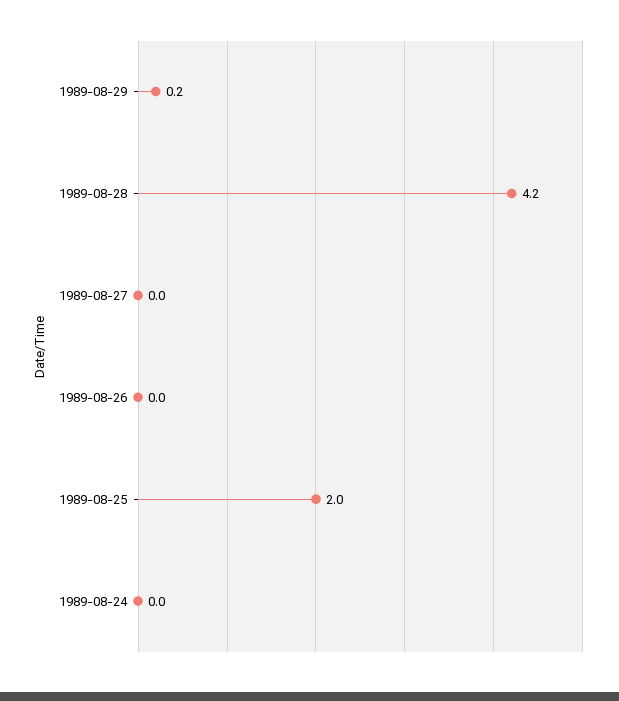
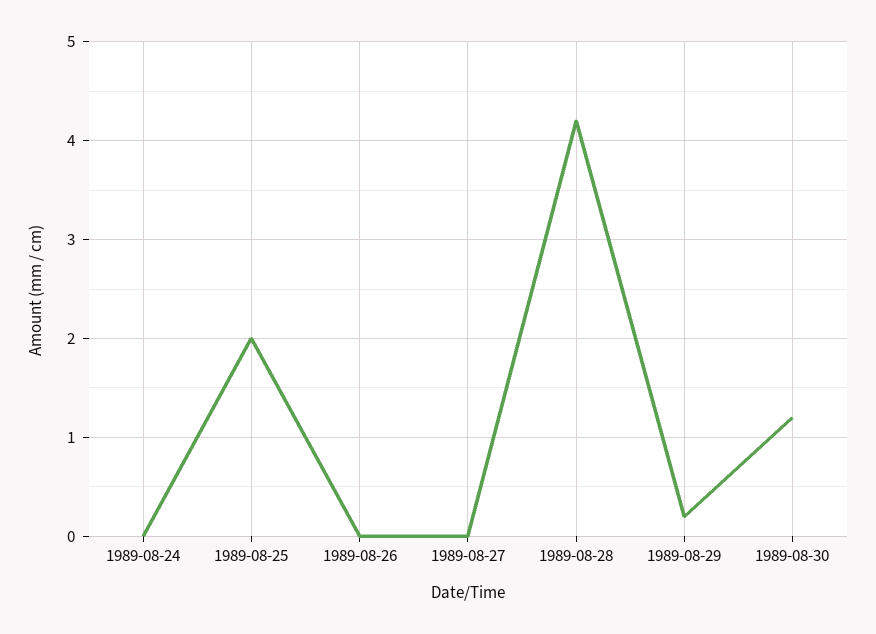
1989-08-30: none -> 1.2

